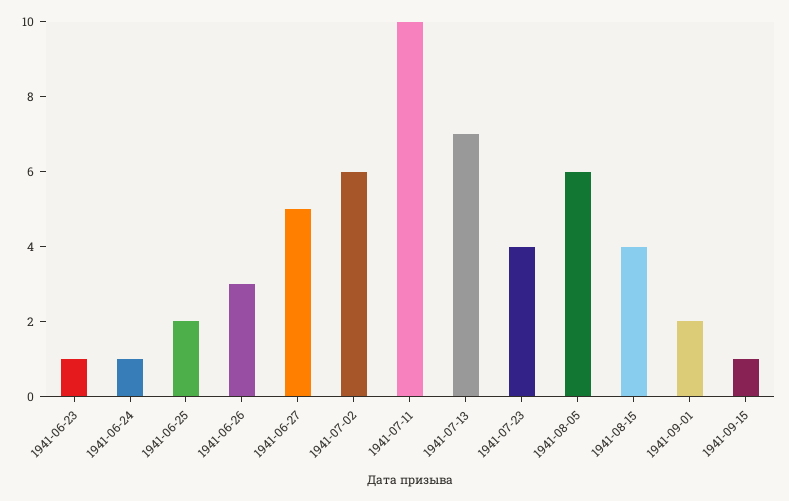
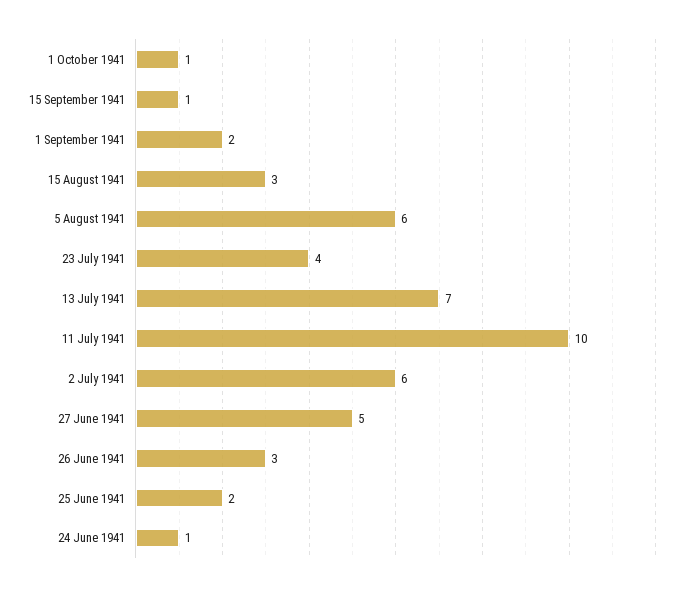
1941-06-23: 1 -> none
1941-08-15: 4 -> 3
1 October 1941: none -> 1

